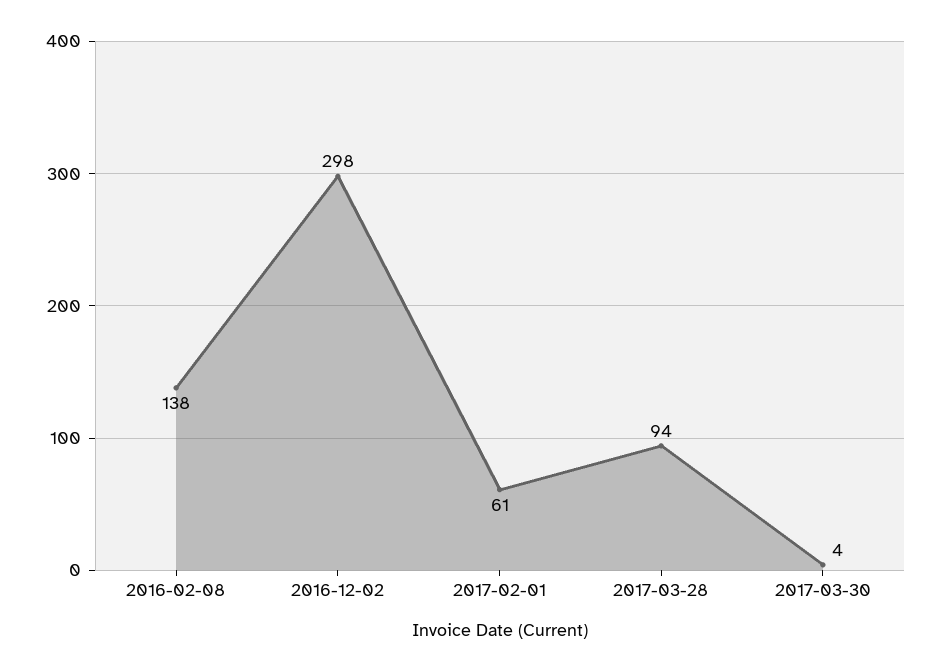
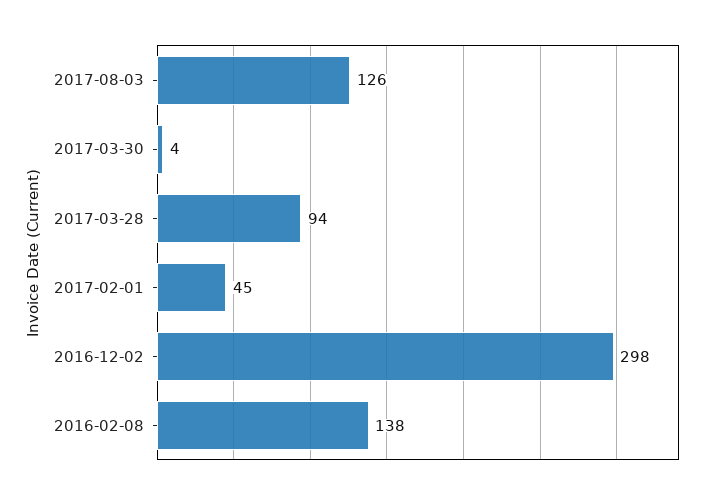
2017-02-01: 61 -> 45
2017-08-03: none -> 126

